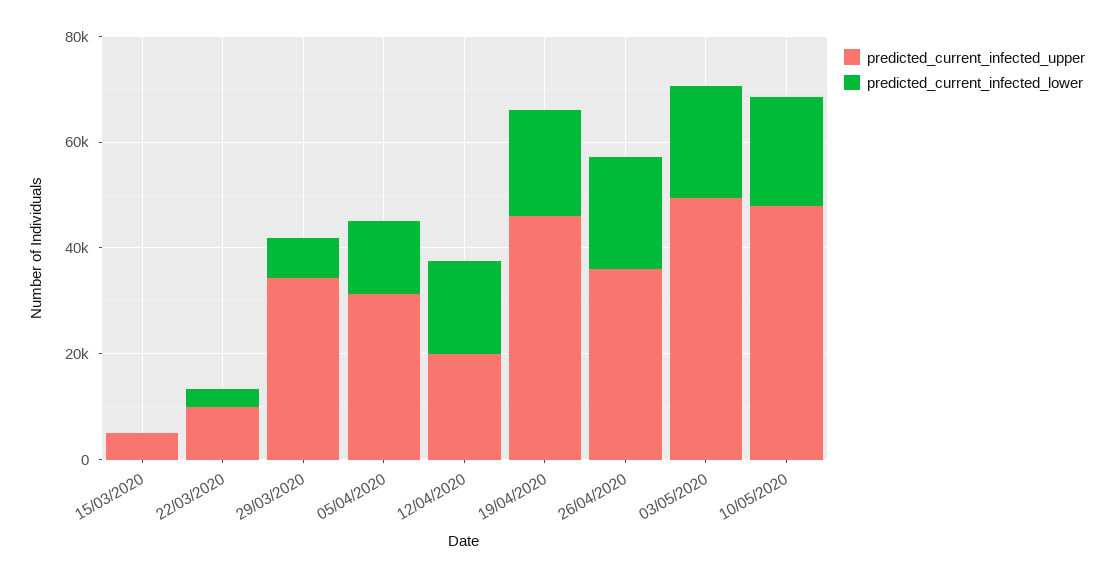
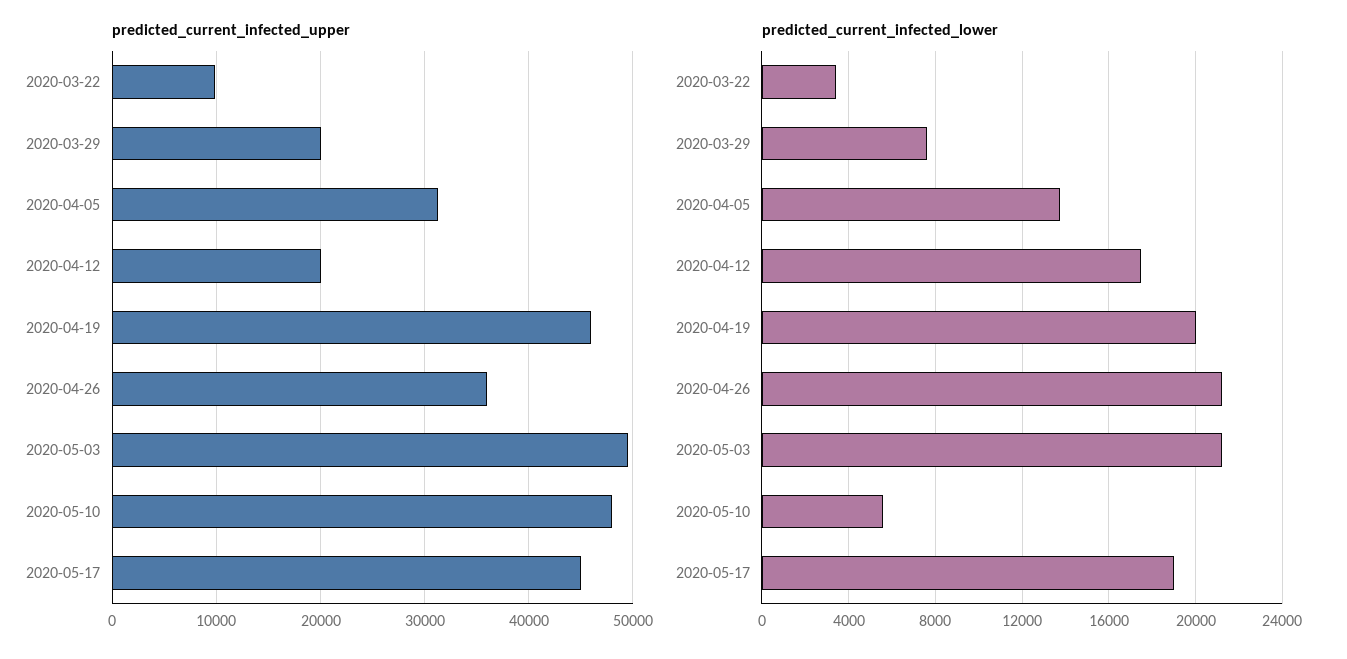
predicted_current_infected_upper, 15/03/2020: 5000 -> none
predicted_current_infected_lower, 15/03/2020: 0 -> none
predicted_current_infected_upper, 29/03/2020: 35000 -> 20000
predicted_current_infected_lower, 10/05/2020: 20000 -> 5500
predicted_current_infected_upper, 2020-05-17: none -> 45000
predicted_current_infected_lower, 2020-05-17: none -> 19000

